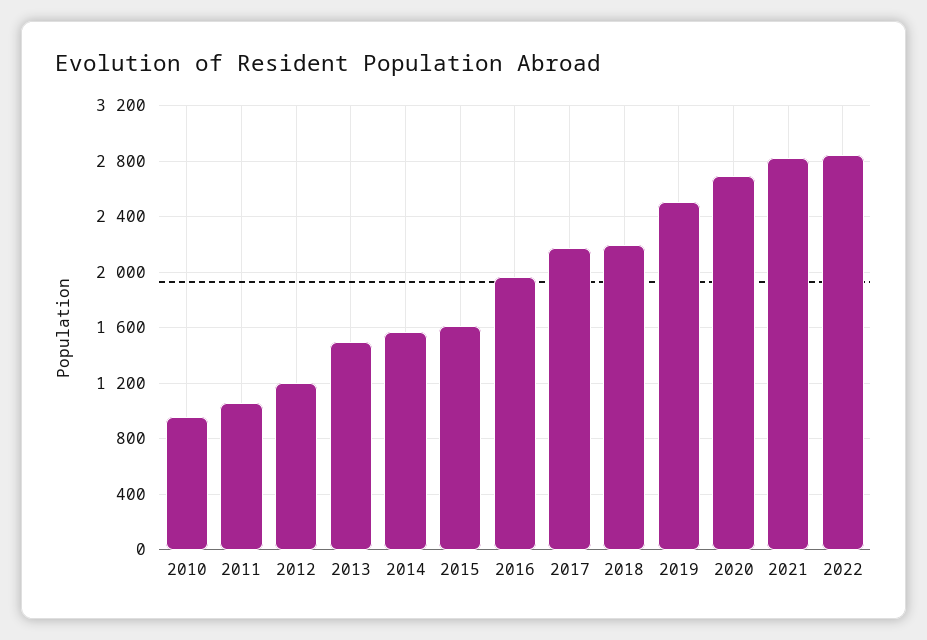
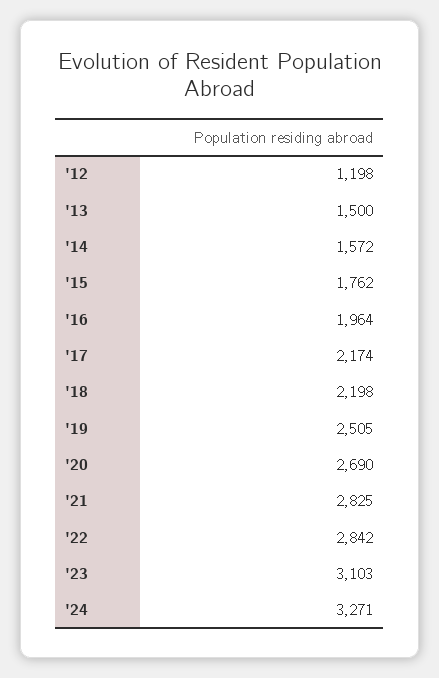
2010: 950 -> none
2011: 1050 -> none
2015: 1600 -> 1762
'23: none -> 3103
'24: none -> 3271

